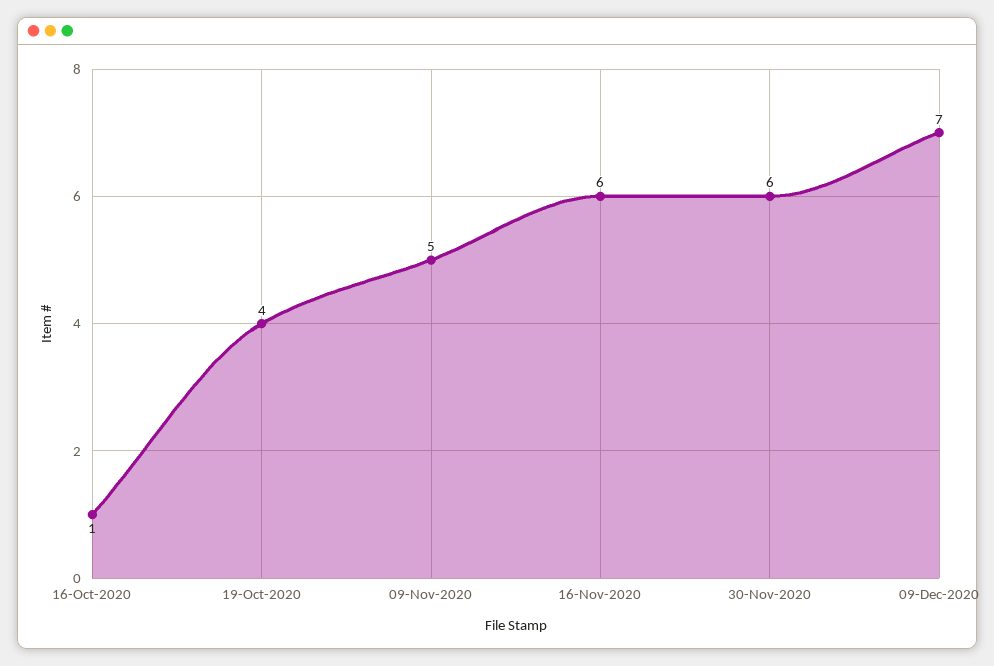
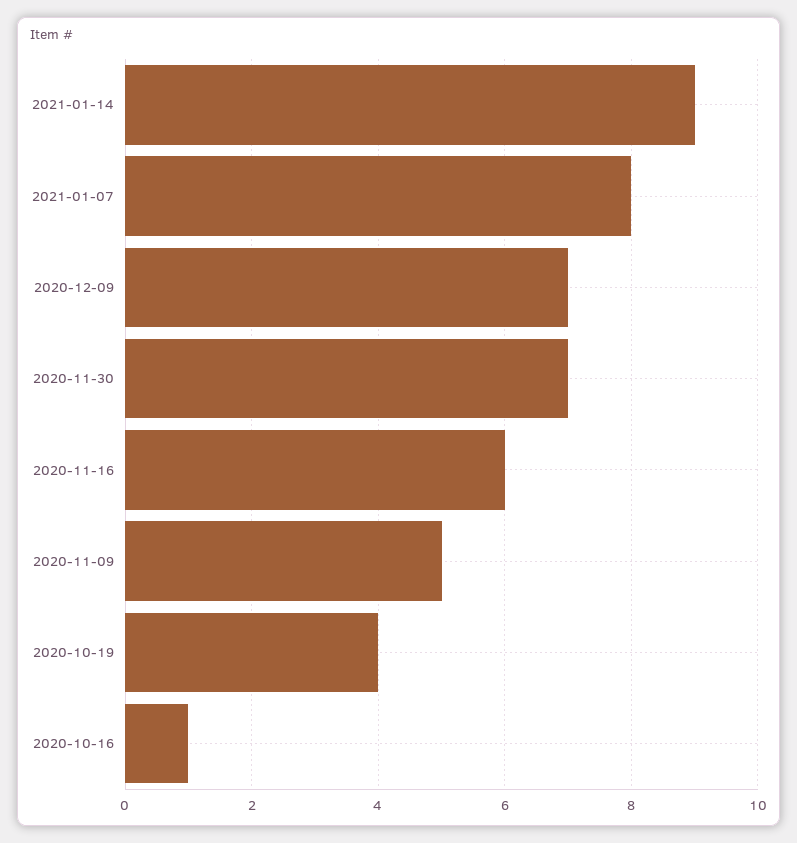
30-Nov-2020: 6 -> 7
2021-01-14: none -> 9
2021-01-07: none -> 8

